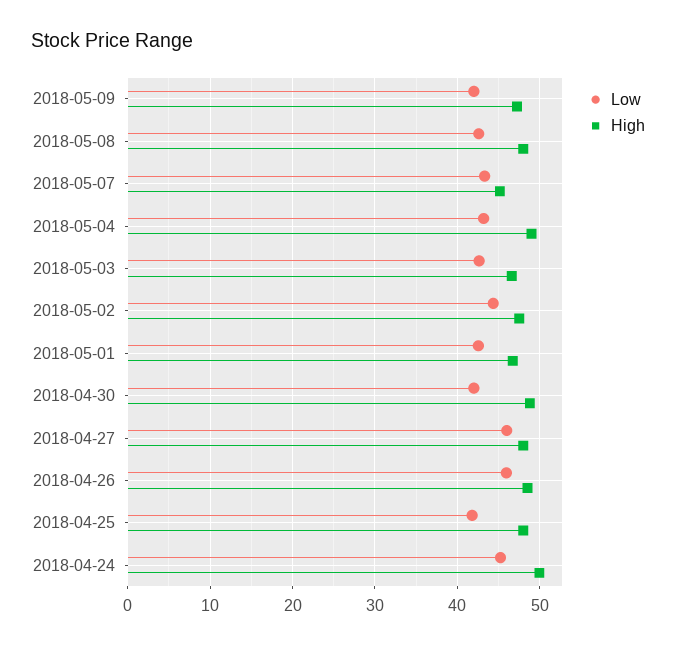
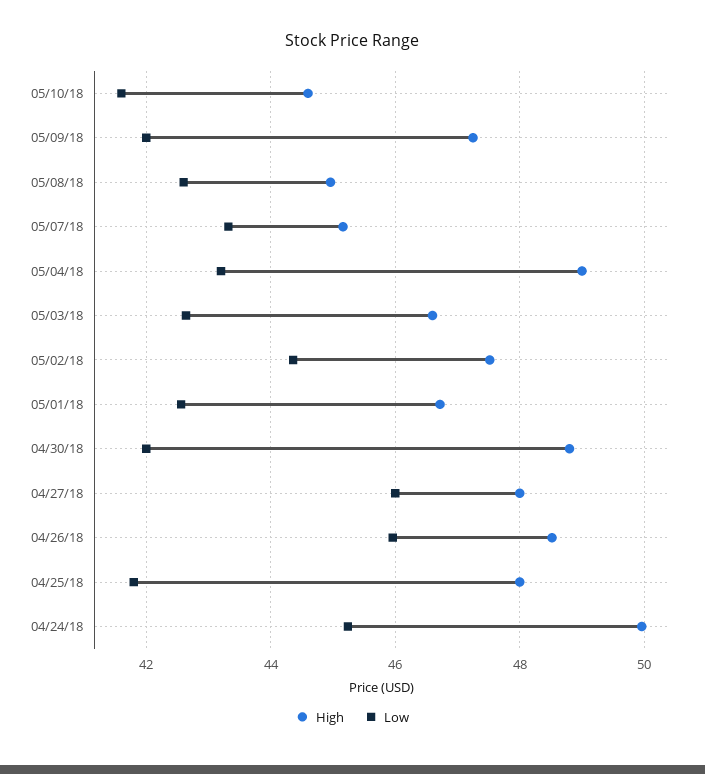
High, 2018-05-08: 48 -> 45
High, 05/10/18: none -> 44.6
Low, 05/10/18: none -> 41.6

